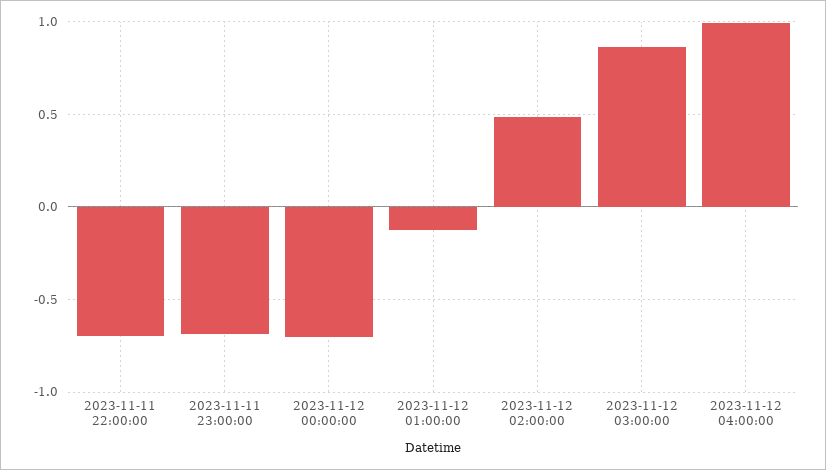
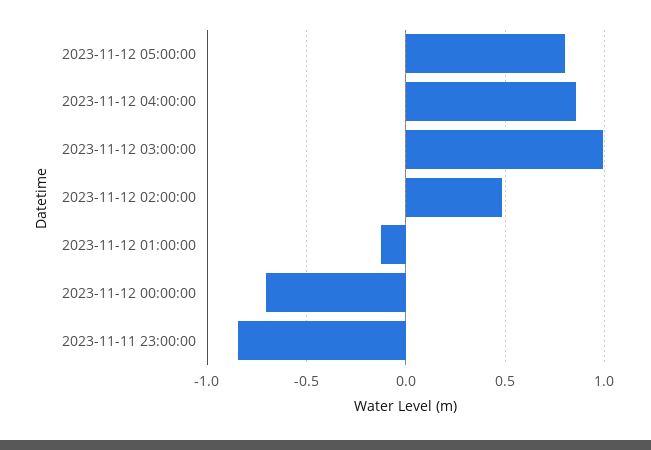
2023-11-11 22:00:00: -0.7 -> none
2023-11-11 23:00:00: -0.7 -> -0.85
2023-11-12 03:00:00: 0.85 -> 1
2023-11-12 04:00:00: 1 -> 0.85
2023-11-12 05:00:00: none -> 0.8

